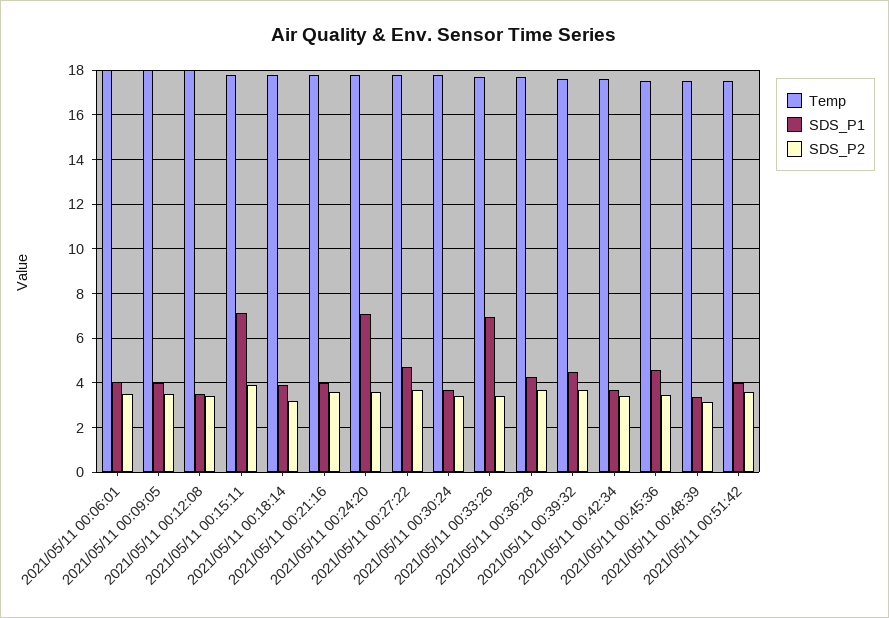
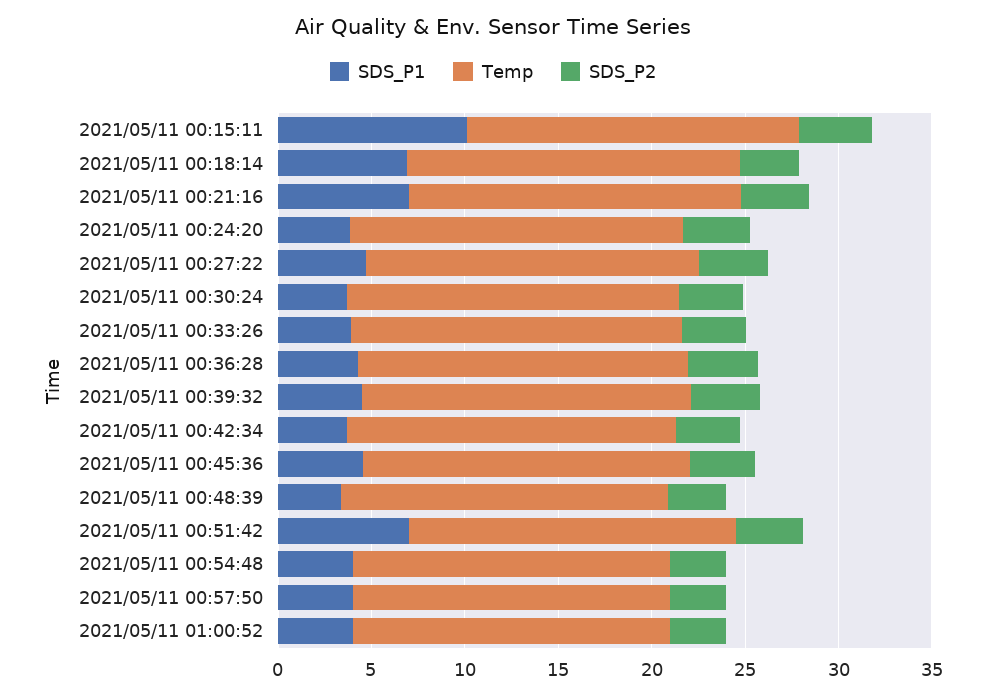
Temp, 2021/05/11 00:06:01: 18 -> none
SDS_P1, 2021/05/11 00:06:01: 4 -> none
SDS_P2, 2021/05/11 00:06:01: 3.5 -> none
Temp, 2021/05/11 00:09:05: 18 -> none
SDS_P1, 2021/05/11 00:09:05: 4 -> none
SDS_P2, 2021/05/11 00:09:05: 3.5 -> none
Temp, 2021/05/11 00:12:08: 18 -> none
SDS_P1, 2021/05/11 00:12:08: 3.5 -> none
SDS_P2, 2021/05/11 00:12:08: 3.5 -> none
SDS_P1, 2021/05/11 00:15:11: 7 -> 10
SDS_P1, 2021/05/11 00:18:14: 4 -> 7
SDS_P1, 2021/05/11 00:21:16: 4 -> 7
SDS_P1, 2021/05/11 00:24:20: 7 -> 4
SDS_P1, 2021/05/11 00:33:26: 7 -> 4
SDS_P1, 2021/05/11 00:51:42: 4 -> 7
SDS_P1, 2021/05/11 00:54:48: none -> 4
Temp, 2021/05/11 00:54:48: none -> 17
SDS_P2, 2021/05/11 00:54:48: none -> 3
SDS_P1, 2021/05/11 00:57:50: none -> 4
Temp, 2021/05/11 00:57:50: none -> 17
SDS_P2, 2021/05/11 00:57:50: none -> 3
SDS_P1, 2021/05/11 01:00:52: none -> 4
Temp, 2021/05/11 01:00:52: none -> 17
SDS_P2, 2021/05/11 01:00:52: none -> 3

